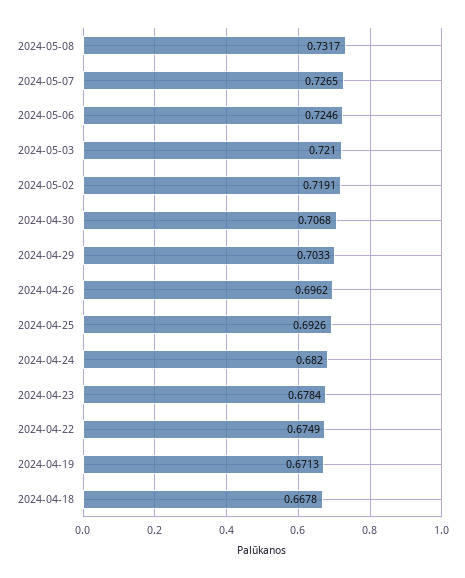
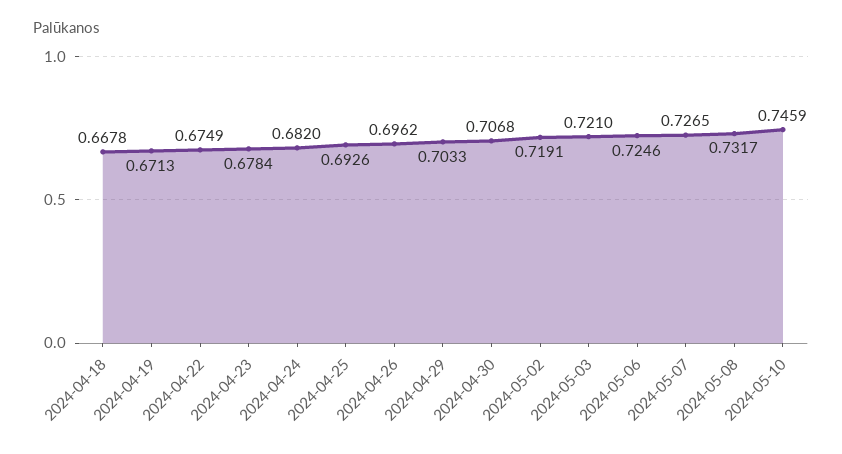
2024-05-10: none -> 0.7459

